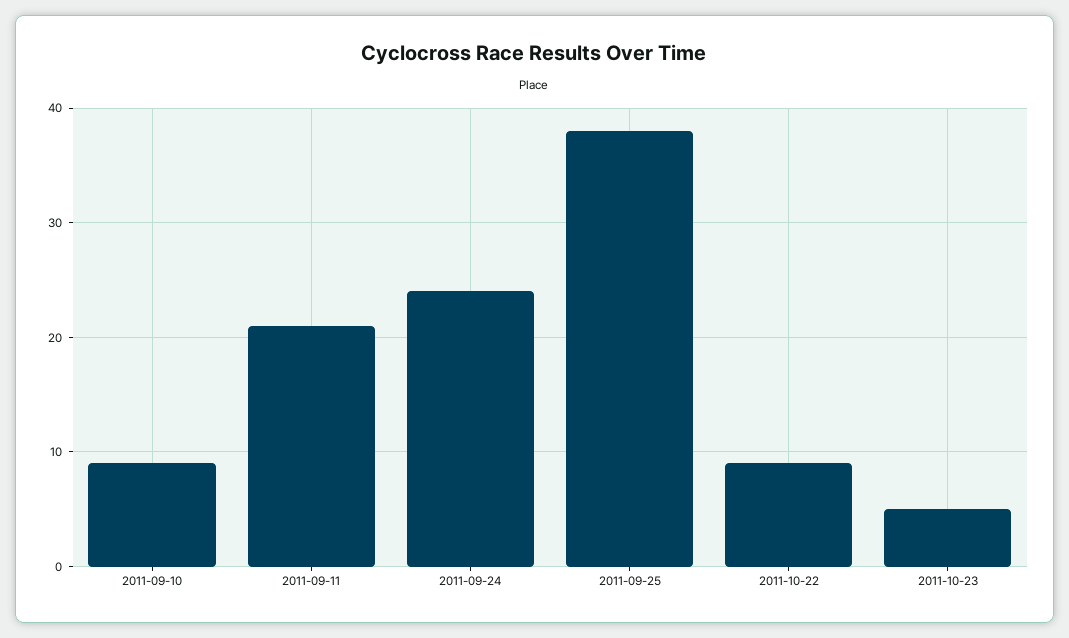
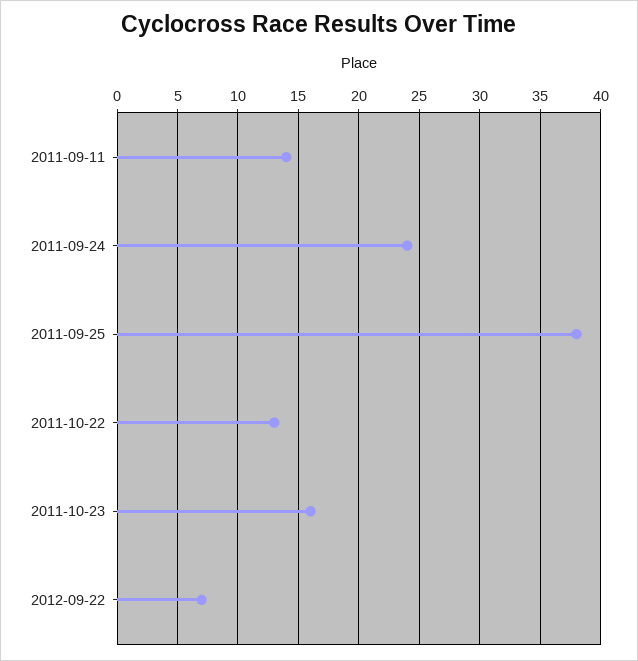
2011-09-10: 9 -> none
2011-09-11: 21 -> 14
2011-10-22: 9 -> 13
2011-10-23: 5 -> 16
2012-09-22: none -> 7

